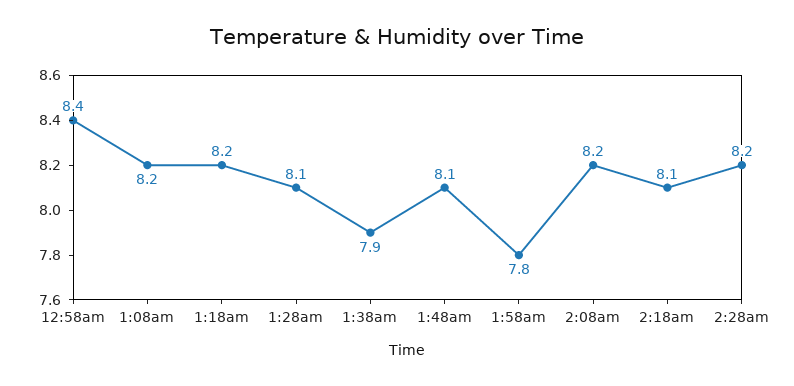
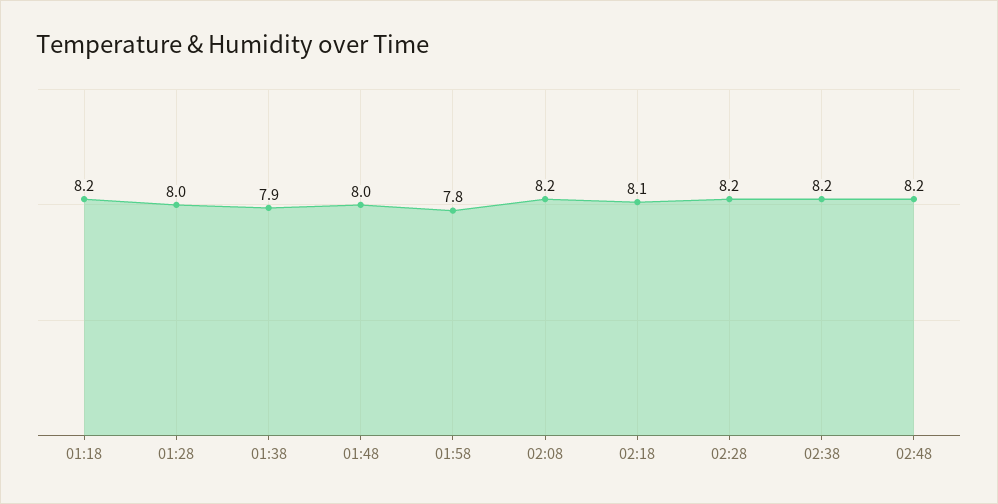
12:58am: 8.4 -> none
1:08am: 8.2 -> none
1:28am: 8.1 -> 8
1:48am: 8.1 -> 8
02:38: none -> 8.2
02:48: none -> 8.2

